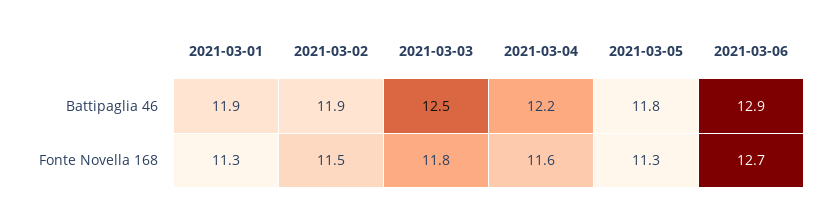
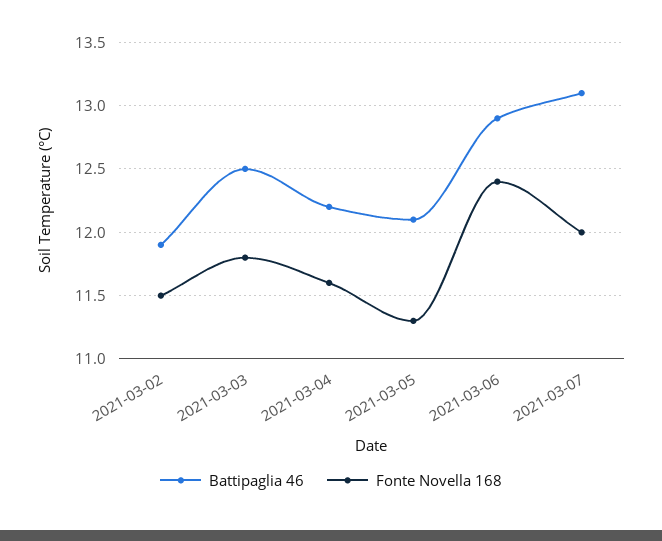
Battipaglia 46, 2021-03-01: 11.9 -> none
Battipaglia 46, 2021-03-05: 11.8 -> 12.1
Fonte Novella 168, 2021-03-01: 11.3 -> none
Fonte Novella 168, 2021-03-06: 12.7 -> 12.4
Battipaglia 46, 2021-03-07: none -> 13.1
Fonte Novella 168, 2021-03-07: none -> 12

